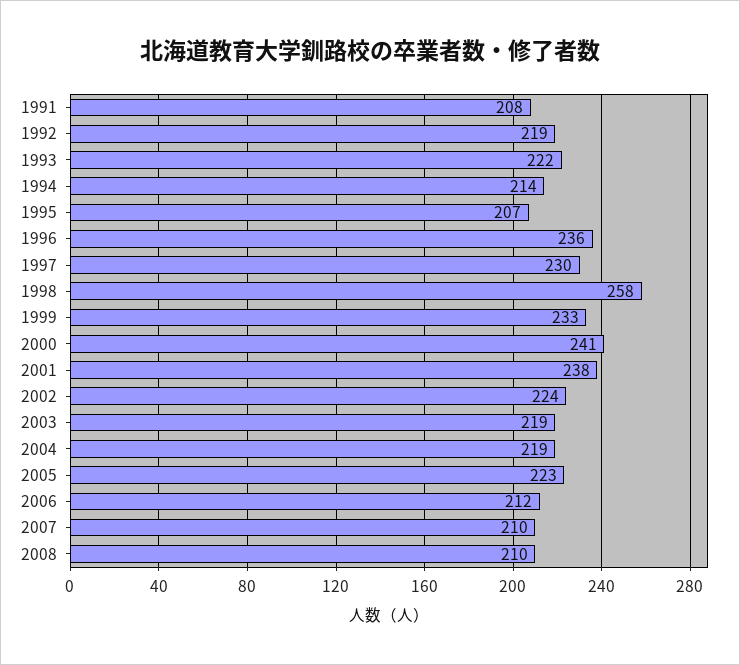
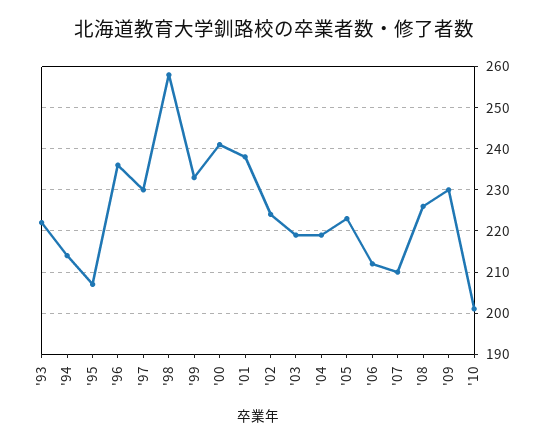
1991: 208 -> none
1992: 219 -> none
2008: 210 -> 225
'09: none -> 230
'10: none -> 200

